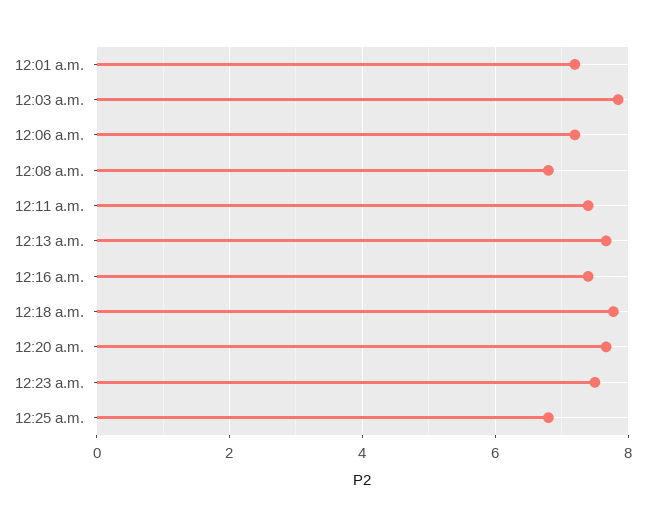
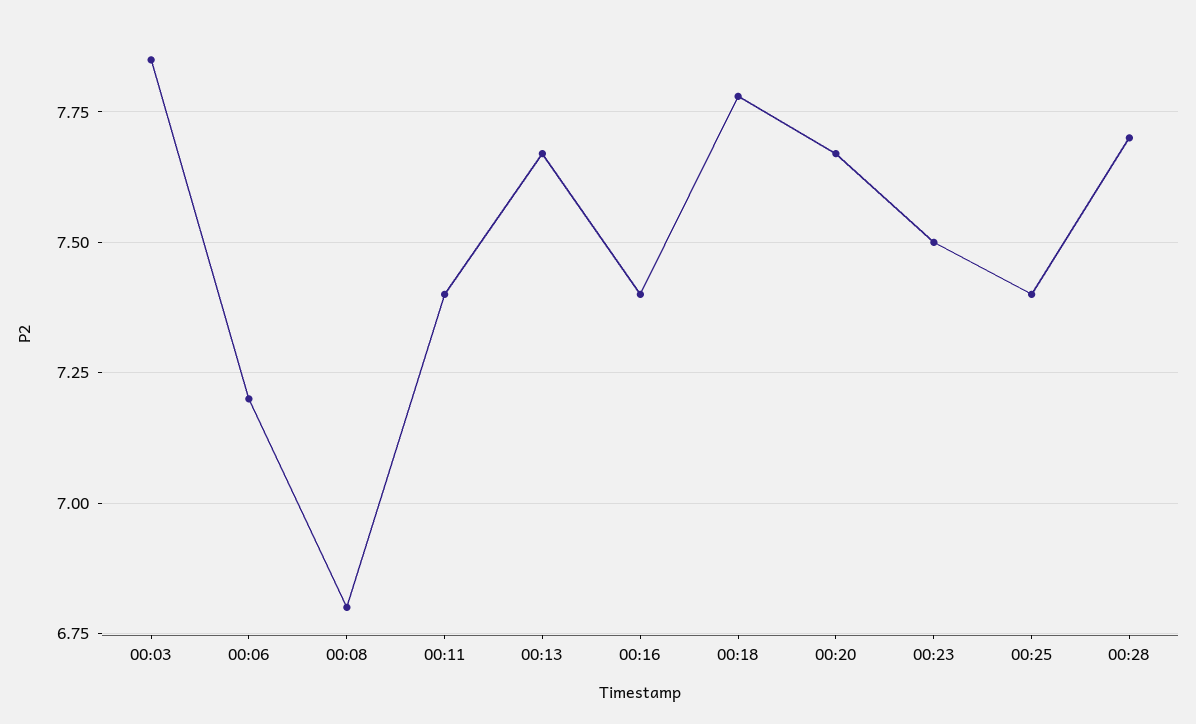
12:01 a.m.: 7.2 -> none
12:25 a.m.: 6.8 -> 7.4
00:28: none -> 7.7

